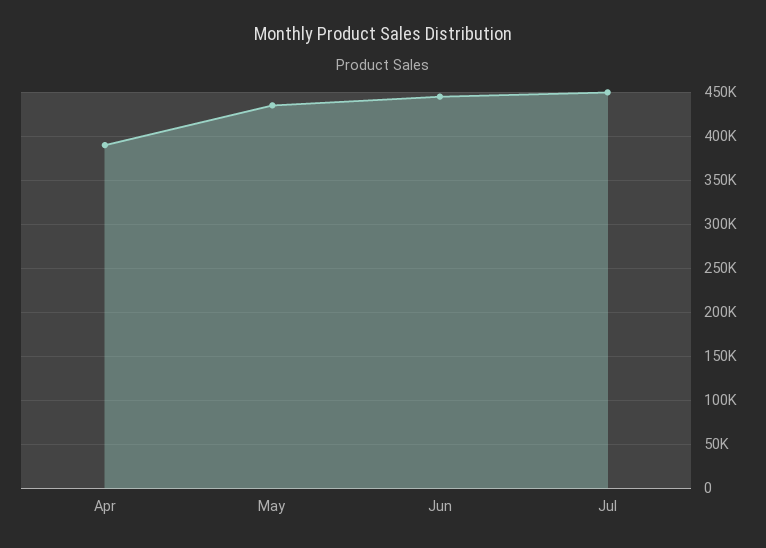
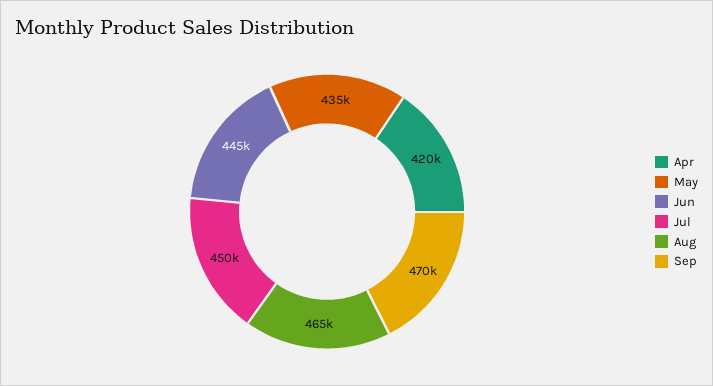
Apr: 390000 -> 420000
Aug: none -> 465000
Sep: none -> 470000

